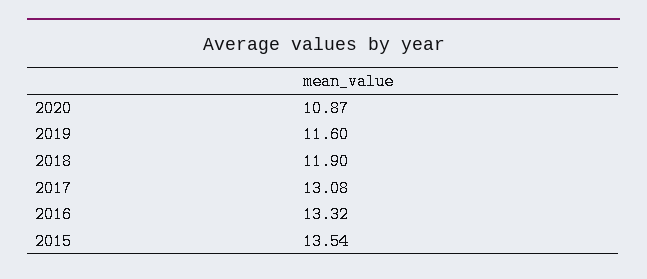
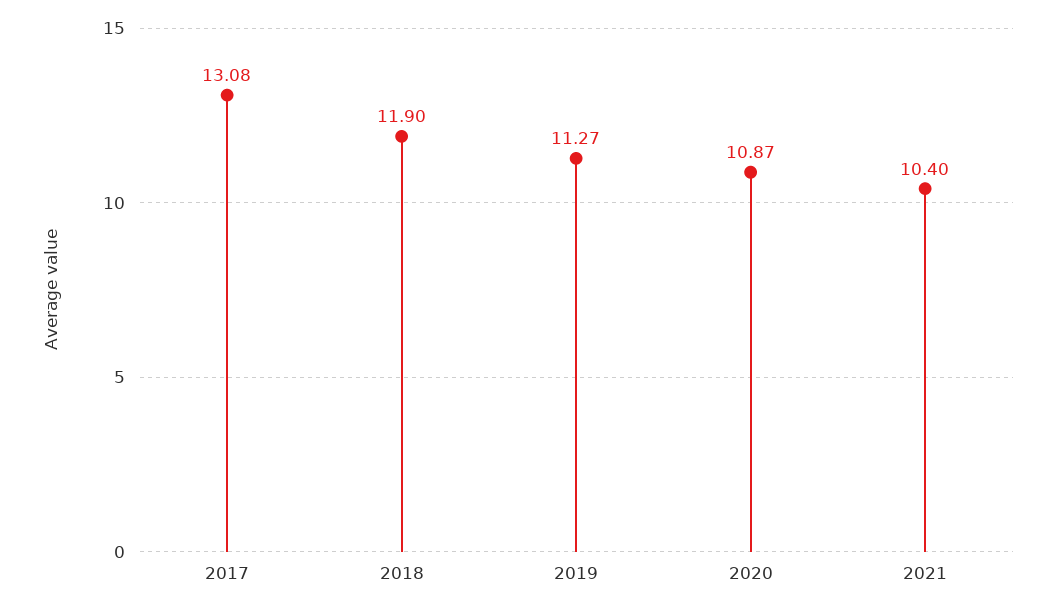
2019: 11.6 -> 11.27
2016: 13.32 -> none
2015: 13.54 -> none
2021: none -> 10.4

